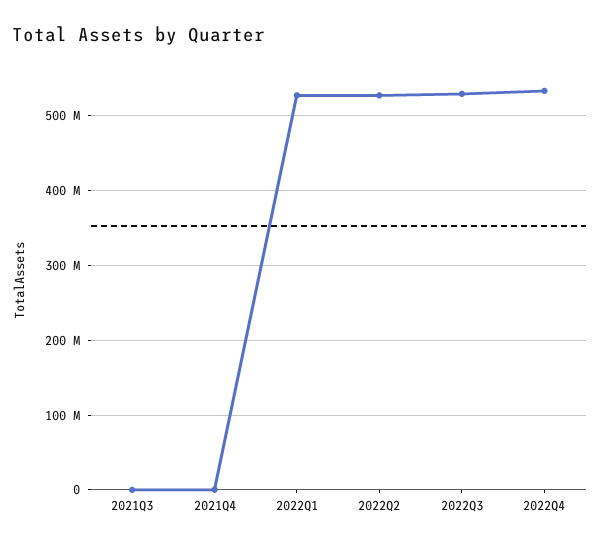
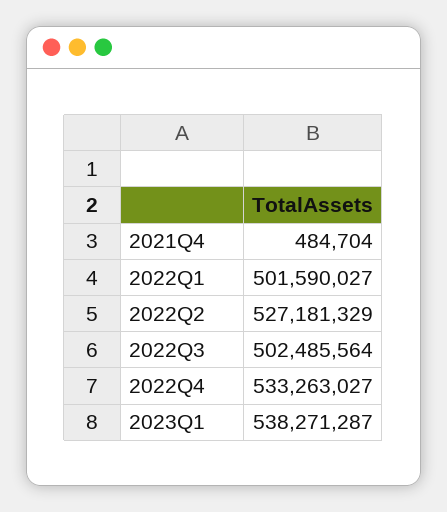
2021Q3: 0 -> none
2022Q1: 530000000 -> 501590027
2022Q3: 530000000 -> 502485564
2023Q1: none -> 538271287

